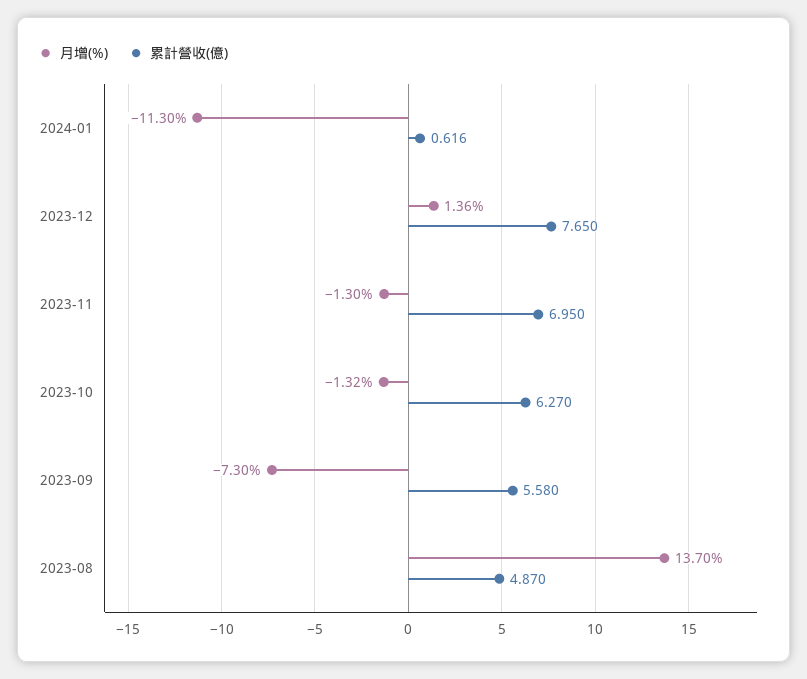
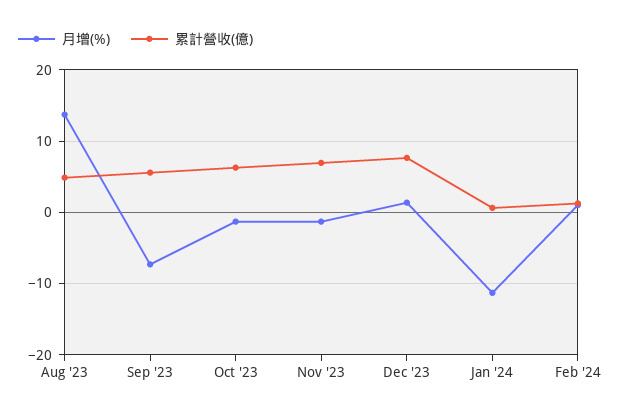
月增(%), Feb '24: none -> 1
累計營收(億), Feb '24: none -> 1

